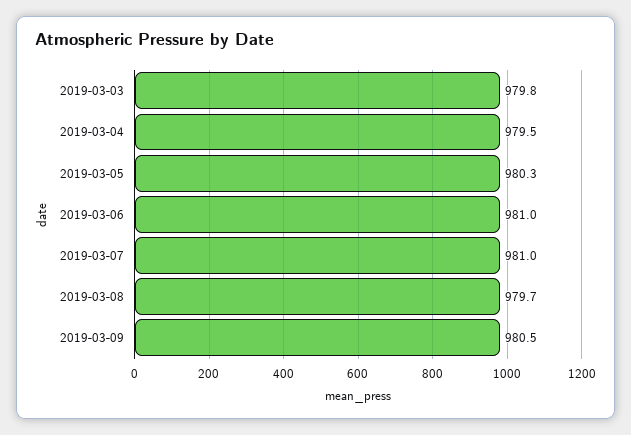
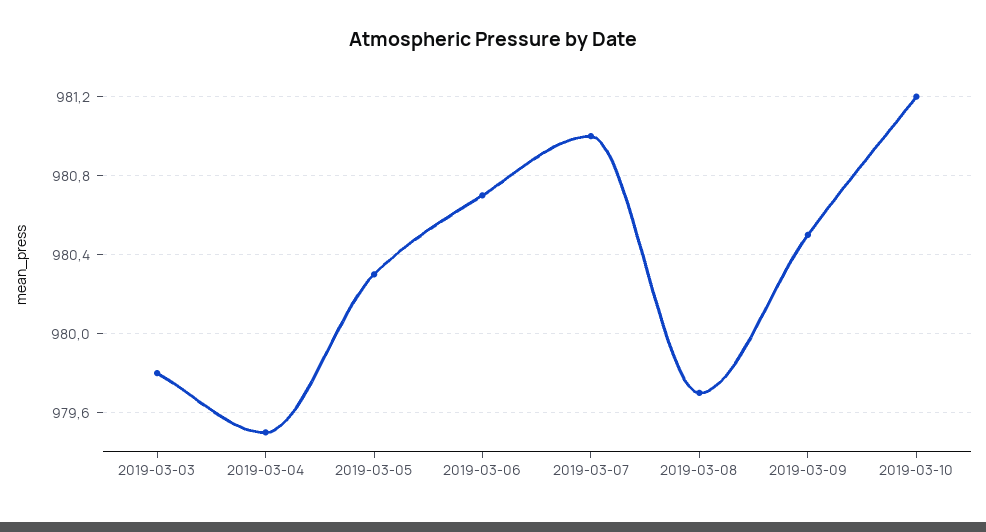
2019-03-06: 981 -> 980.7
2019-03-10: none -> 981.2

